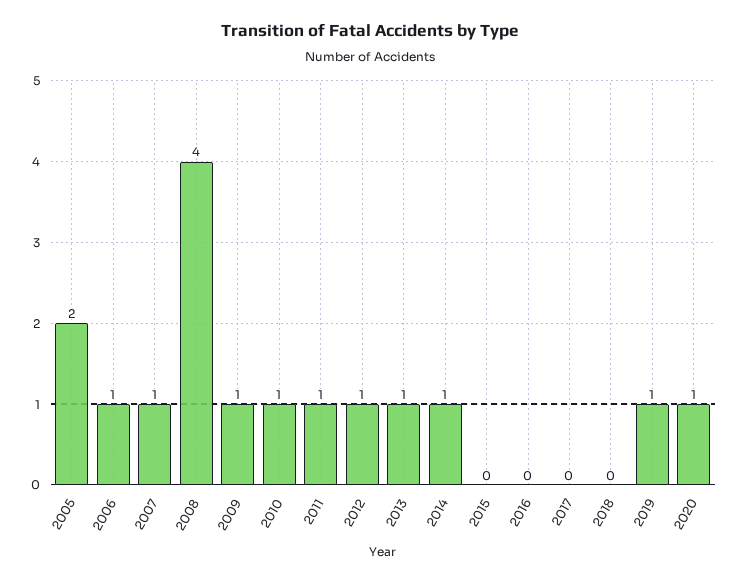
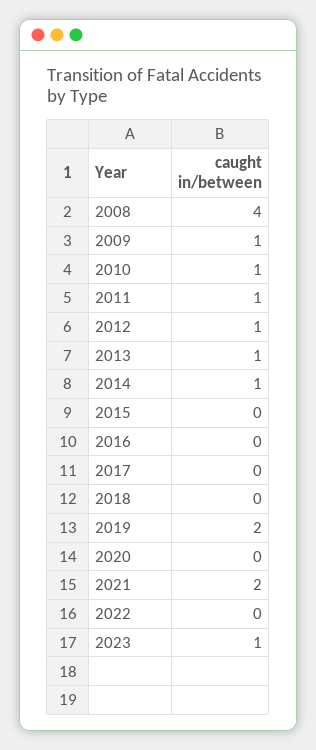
2005: 2 -> none
2006: 1 -> none
2007: 1 -> none
2019: 1 -> 2
2020: 1 -> 0
2021: none -> 2
2022: none -> 0
2023: none -> 1

